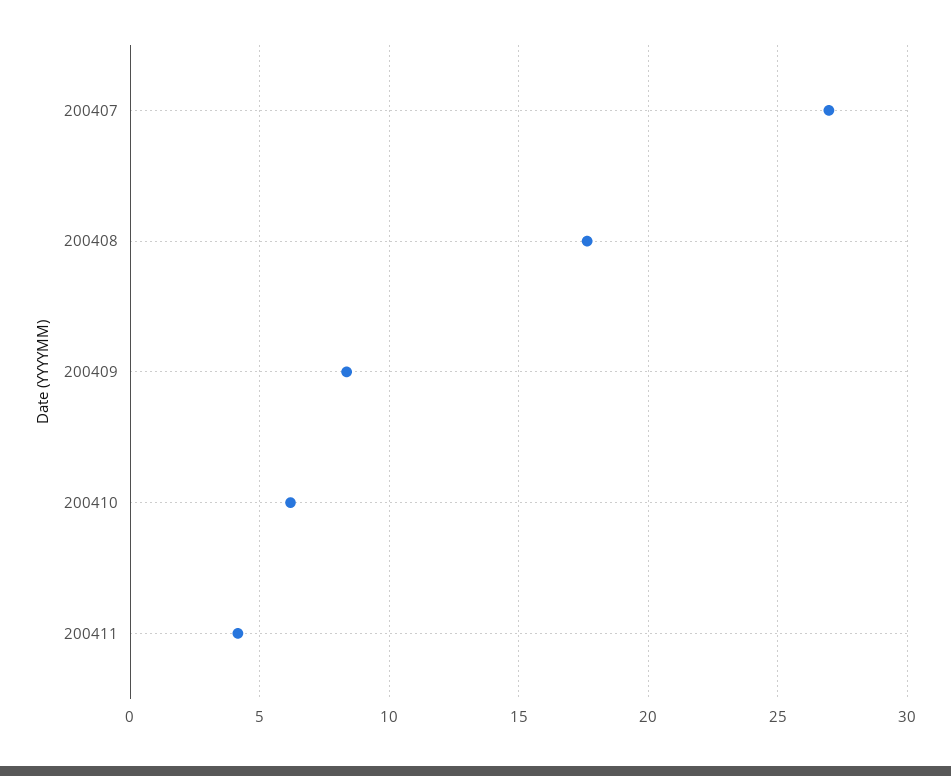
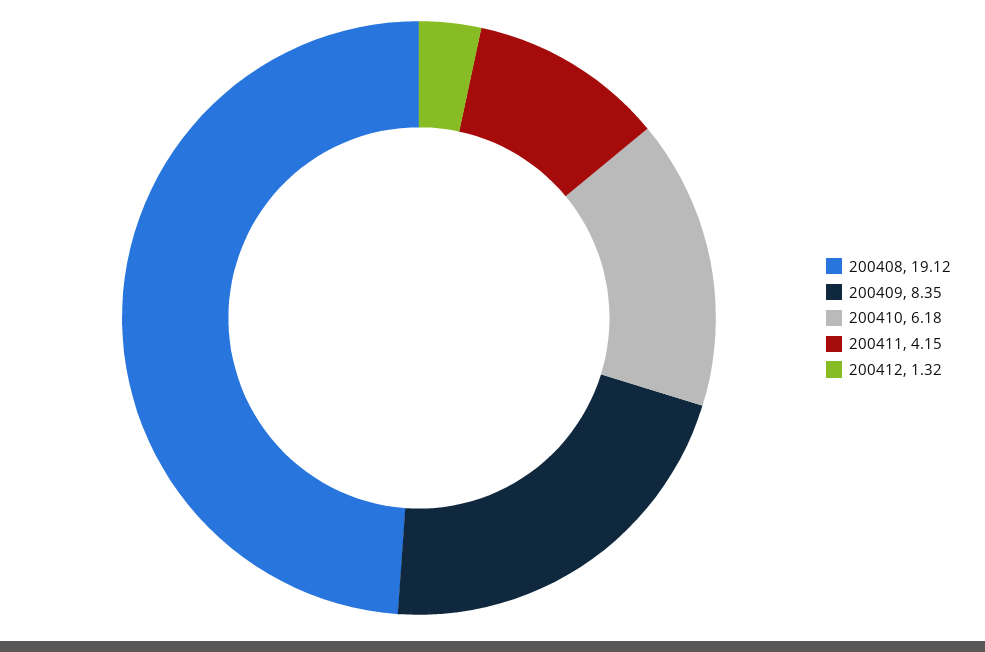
200407: 27 -> none
200408: 17.5 -> 19.12
200412: none -> 1.32

